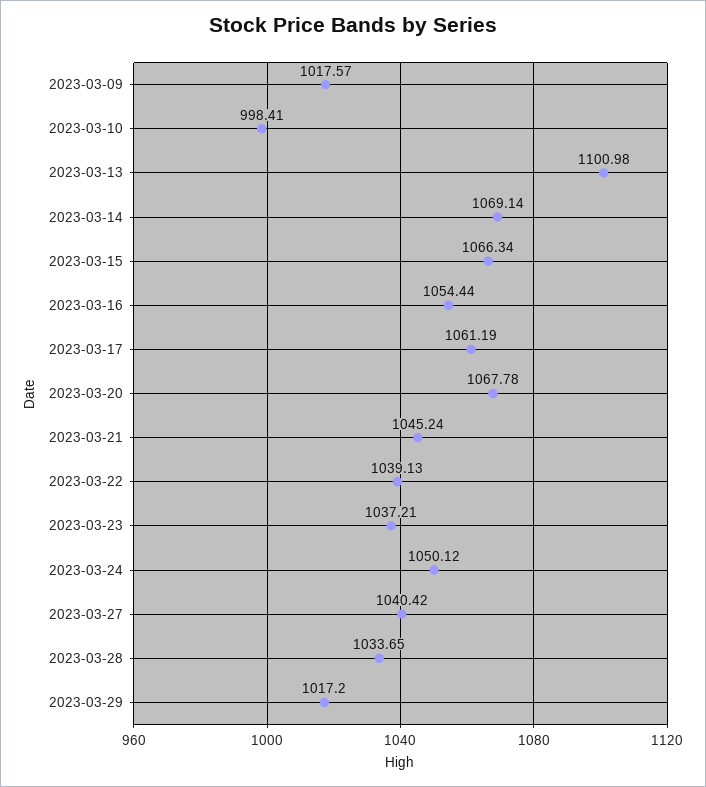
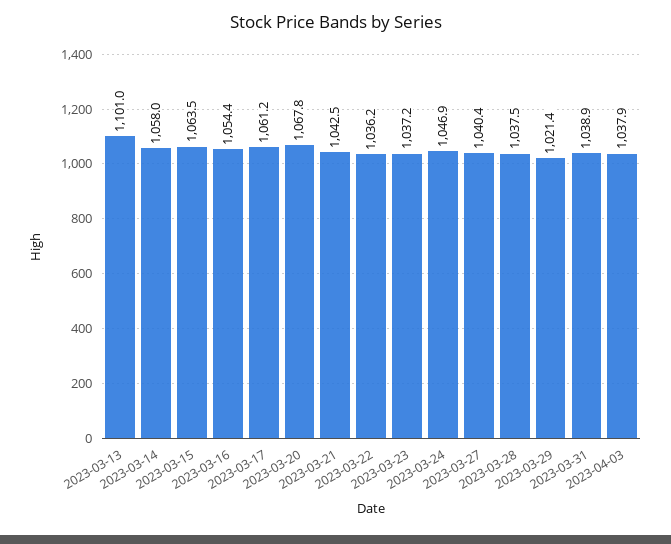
2023-03-09: 1017.57 -> none
2023-03-10: 998.41 -> none
2023-03-14: 1069.14 -> 1058
2023-03-15: 1066.34 -> 1063.5
2023-03-21: 1045.24 -> 1042.5
2023-03-22: 1039.13 -> 1036.2
2023-03-24: 1050.12 -> 1046.9
2023-03-28: 1033.65 -> 1037.5
2023-03-29: 1017.2 -> 1021.4
2023-03-31: none -> 1038.9
2023-04-03: none -> 1037.9

